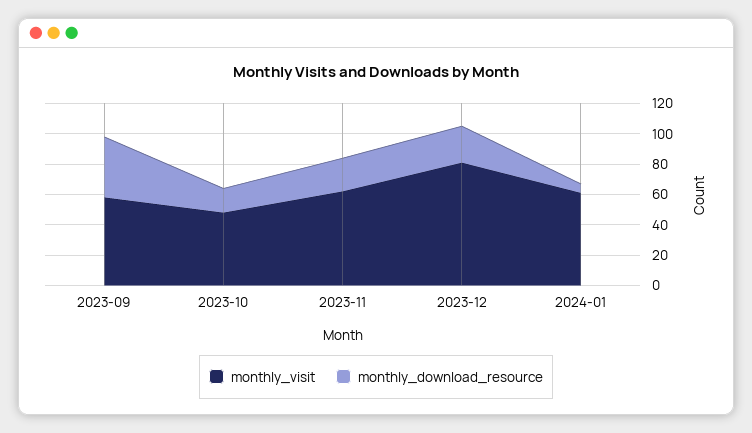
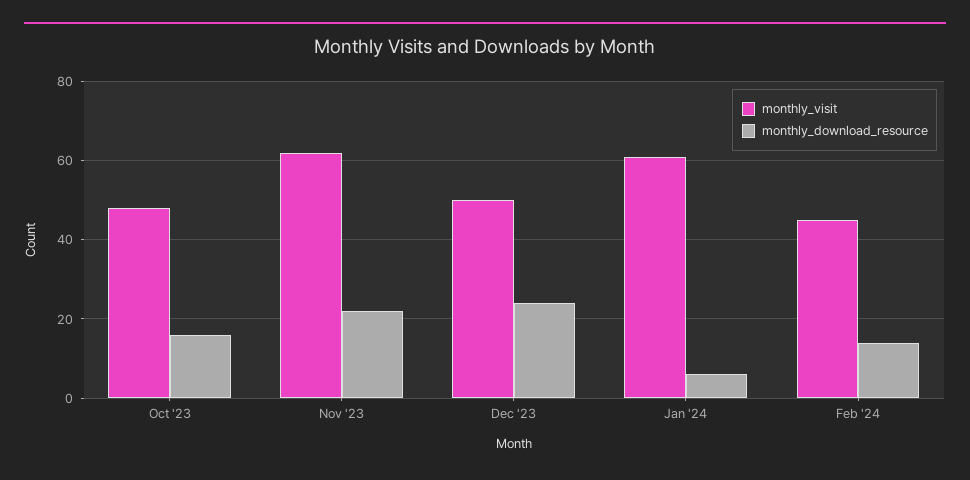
monthly_visit, 2023-09: 60 -> none
monthly_download_resource, 2023-09: 40 -> none
monthly_visit, 2023-12: 80 -> 50
monthly_visit, Feb '24: none -> 45
monthly_download_resource, Feb '24: none -> 15

